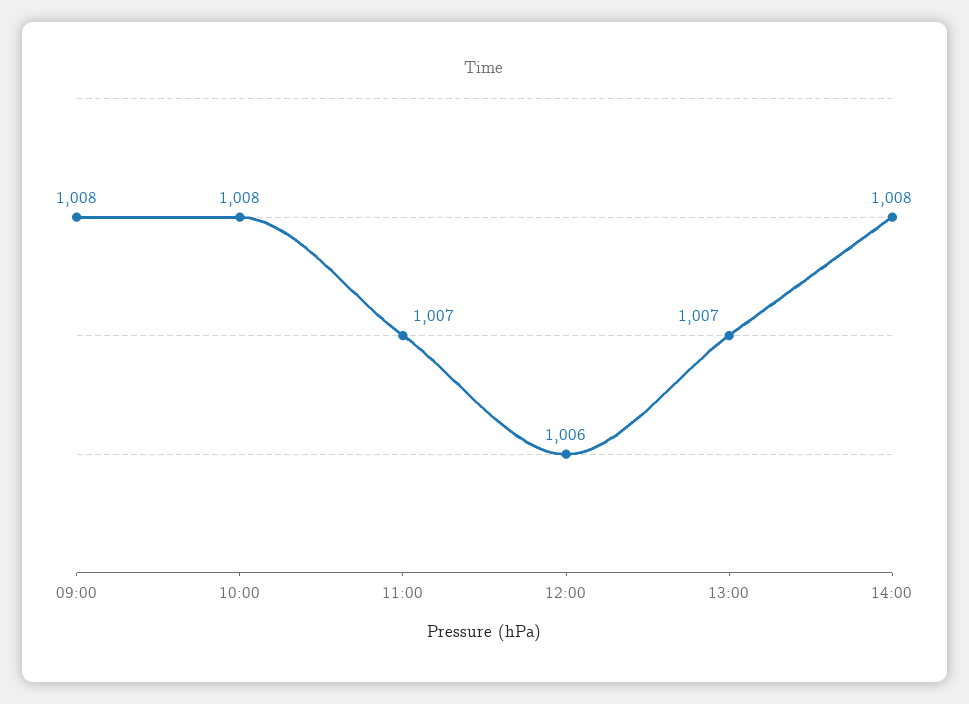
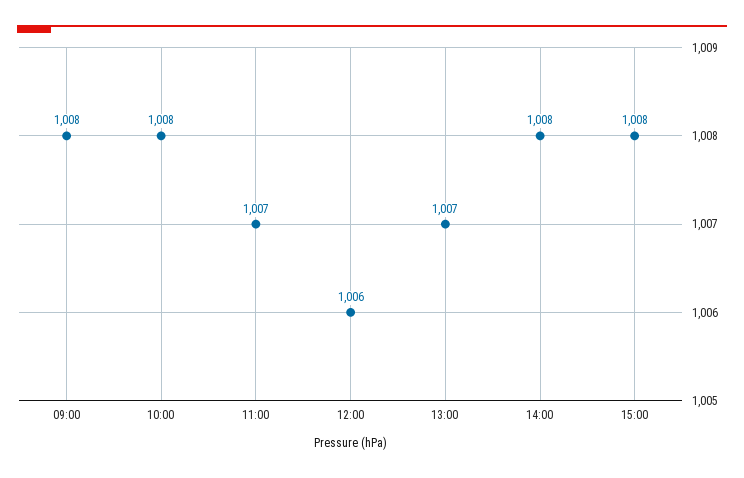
15:00: none -> 1008

